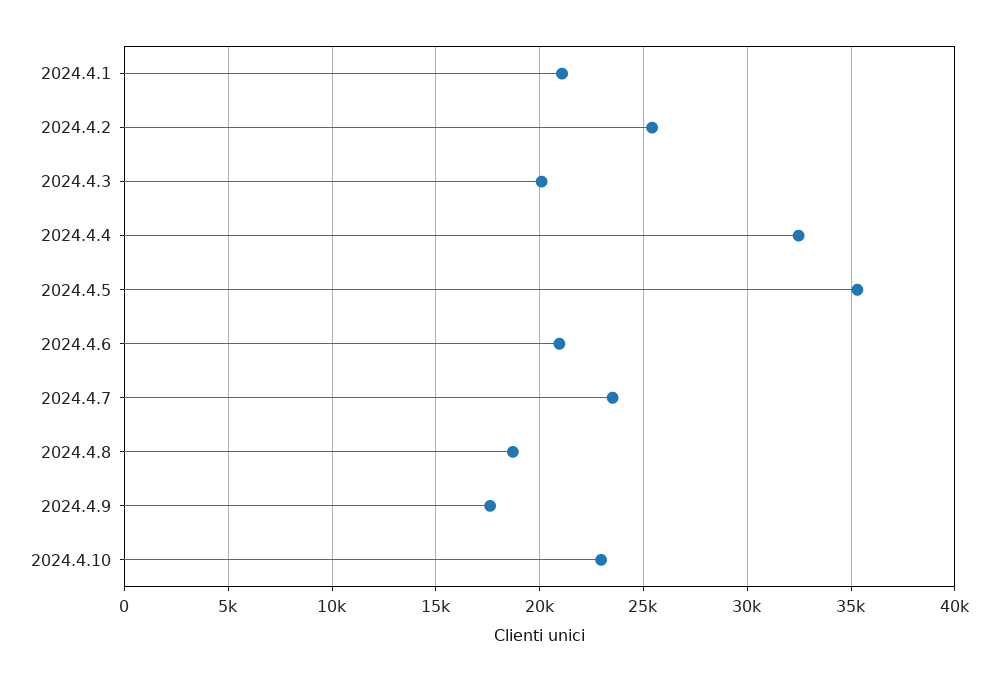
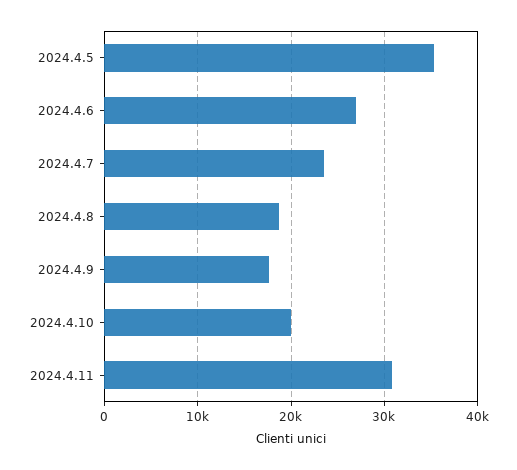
2024.4.1: 21000 -> none
2024.4.2: 25500 -> none
2024.4.3: 20000 -> none
2024.4.4: 32500 -> none
2024.4.6: 21000 -> 27000
2024.4.10: 23000 -> 20000
2024.4.11: none -> 31000

